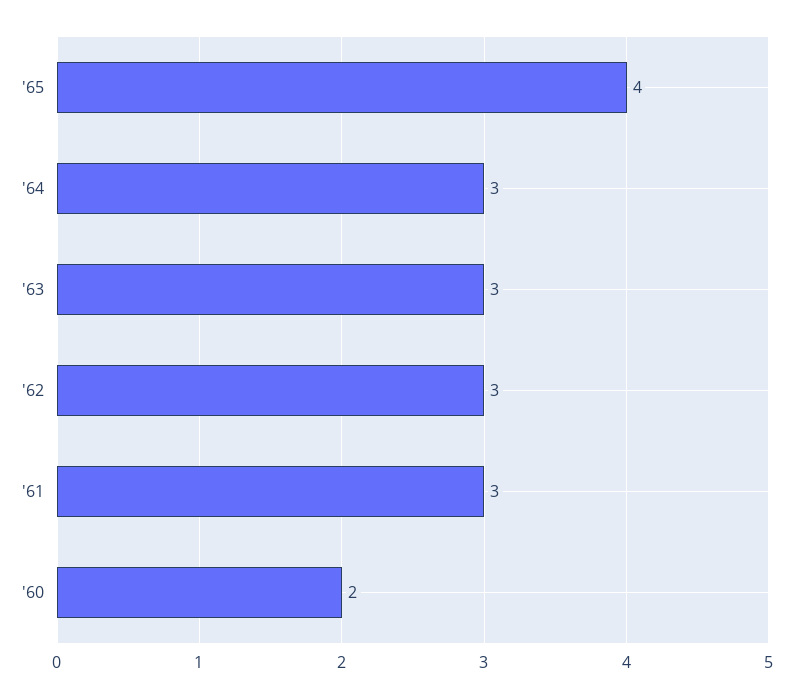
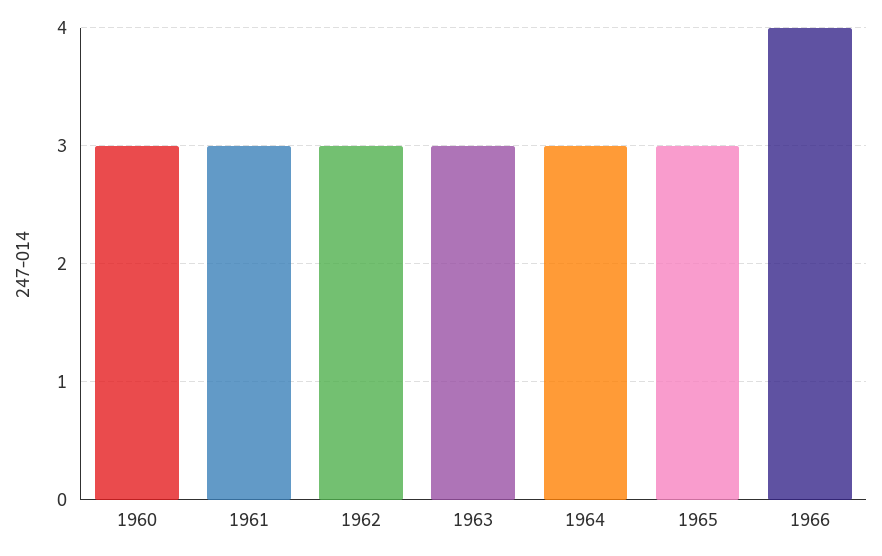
'65: 4 -> 3
'60: 2 -> 3
1966: none -> 4

